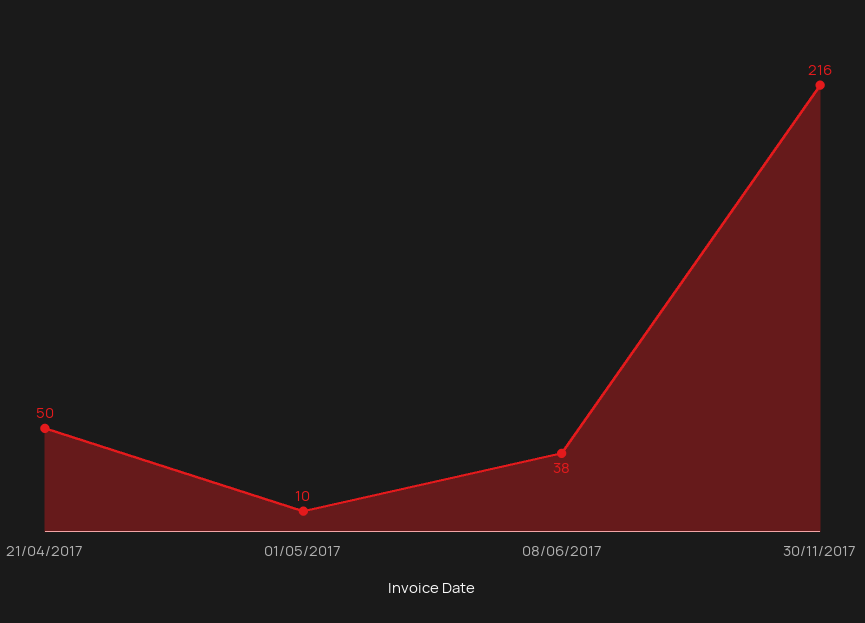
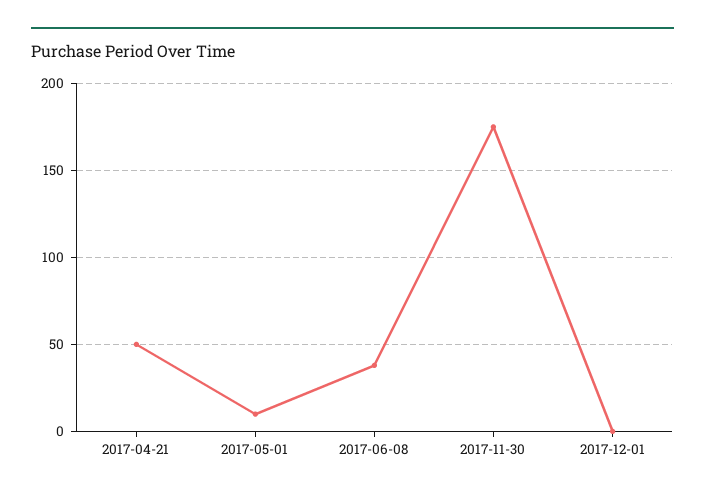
30/11/2017: 216 -> 175
2017-12-01: none -> 0

